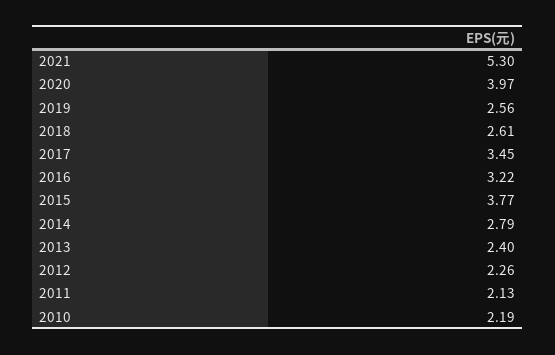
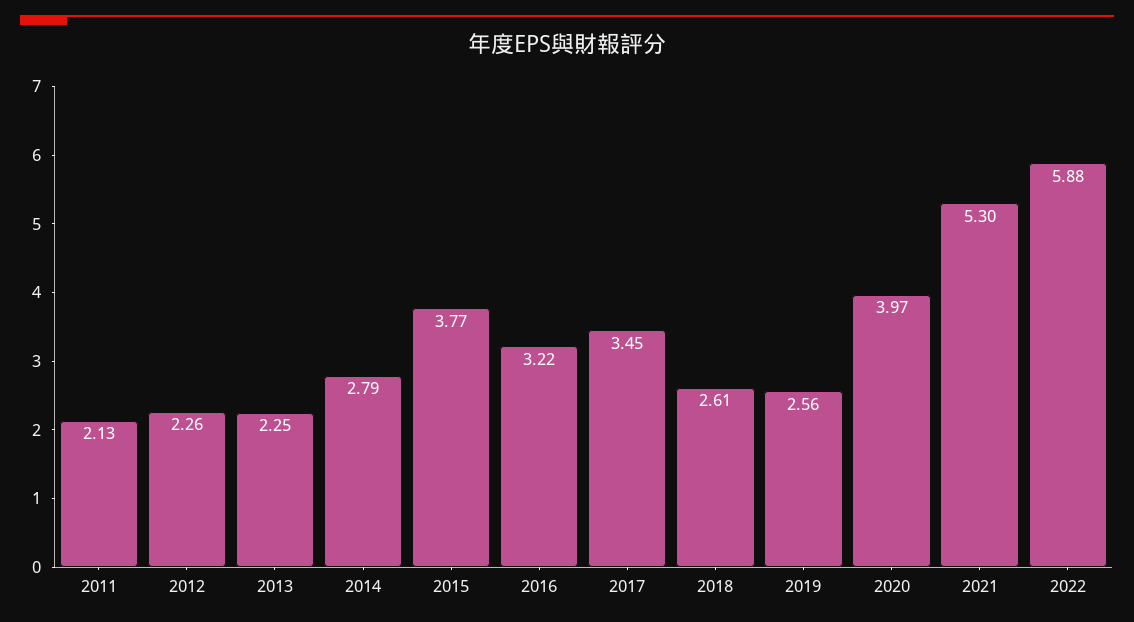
2013: 2.4 -> 2.25
2010: 2.19 -> none
2022: none -> 5.88

